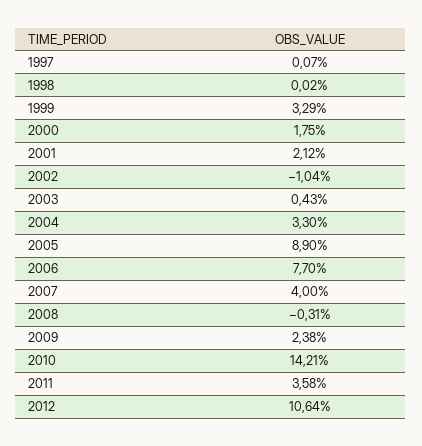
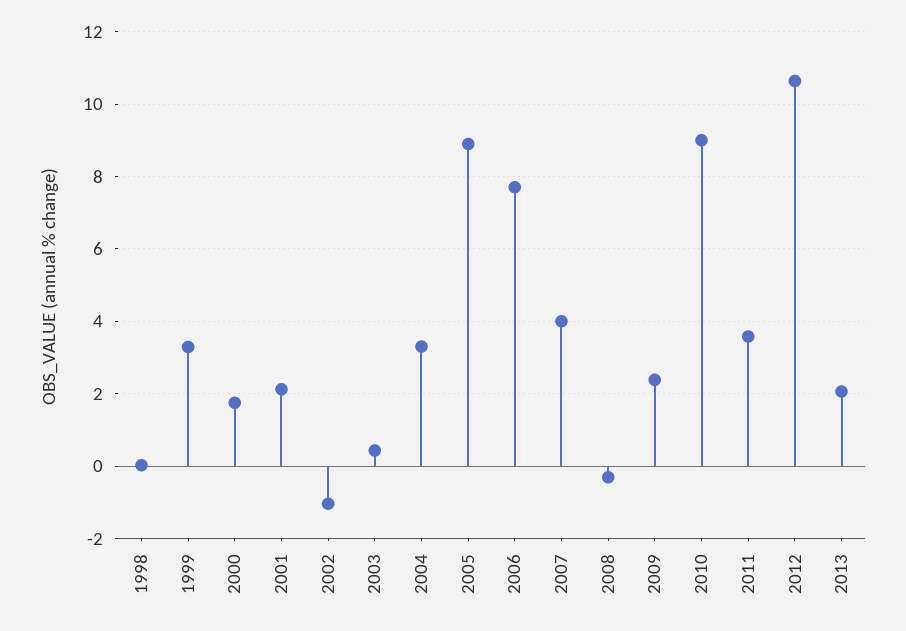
1997: 0.07 -> none
2010: 14.21 -> 9
2013: none -> 2

